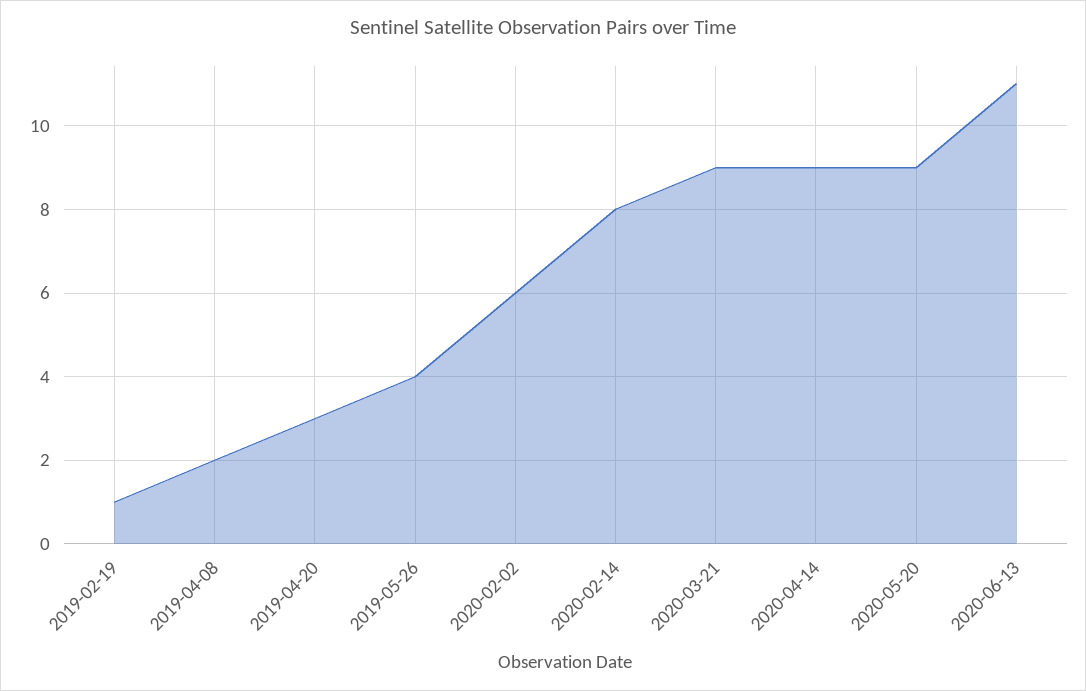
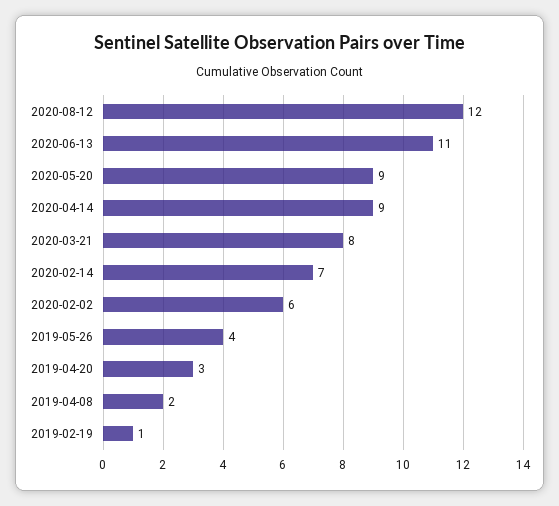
2020-02-14: 8 -> 7
2020-03-21: 9 -> 8
2020-08-12: none -> 12

